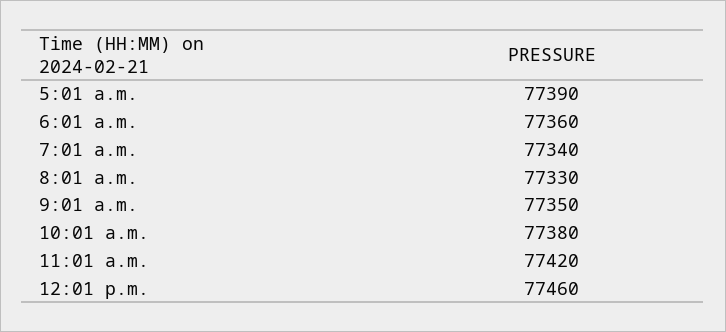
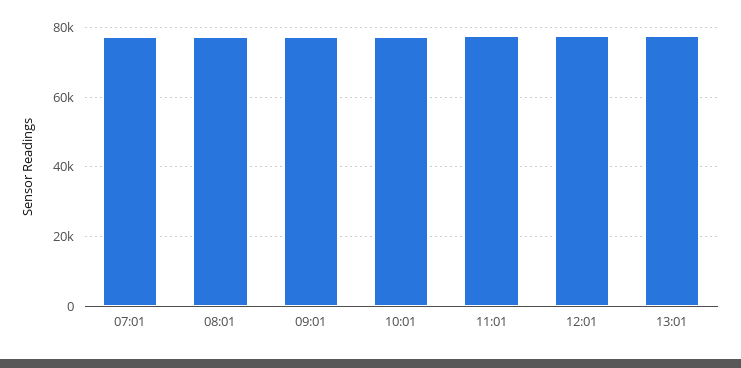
5:01 a.m.: 77390 -> none
6:01 a.m.: 77360 -> none
13:01: none -> 78000

